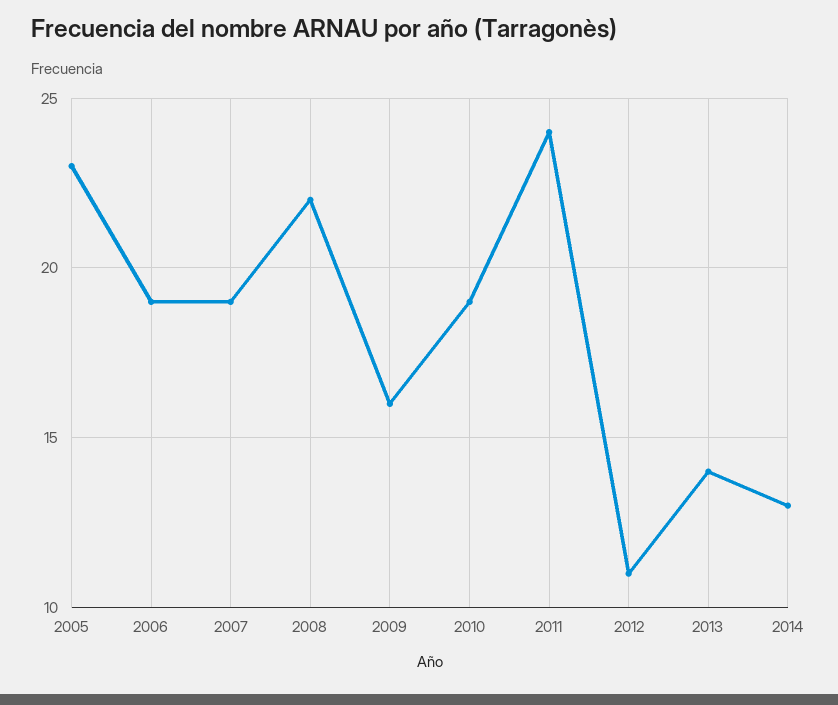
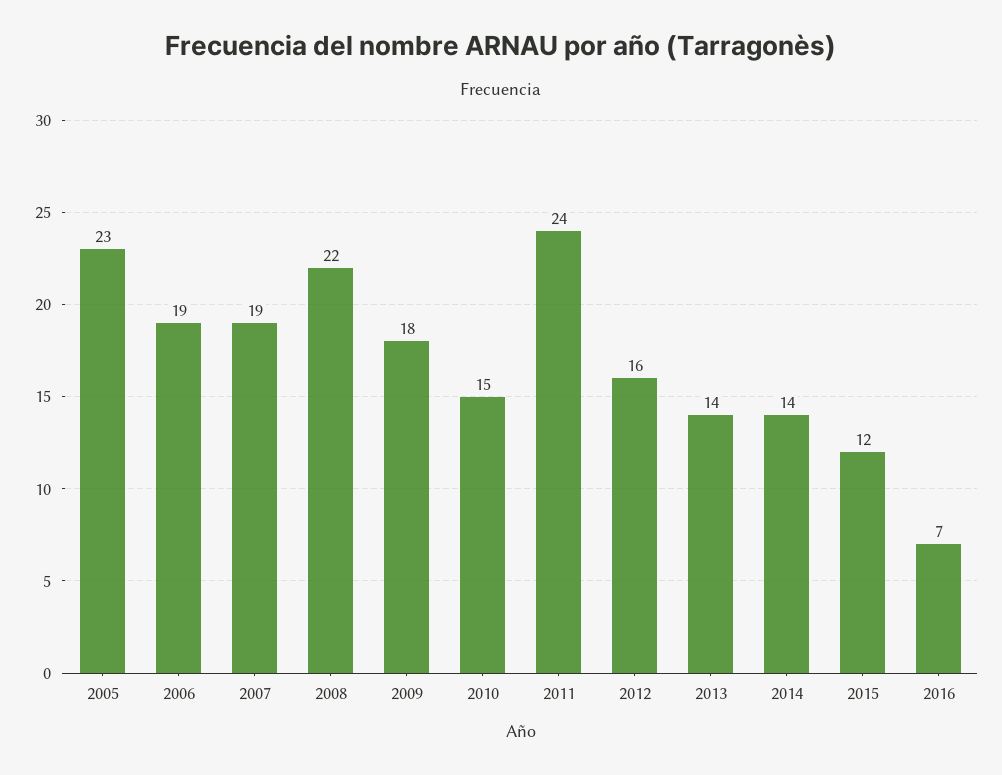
2009: 16 -> 18
2010: 19 -> 15
2012: 11 -> 16
2014: 13 -> 14
2015: none -> 12
2016: none -> 7

